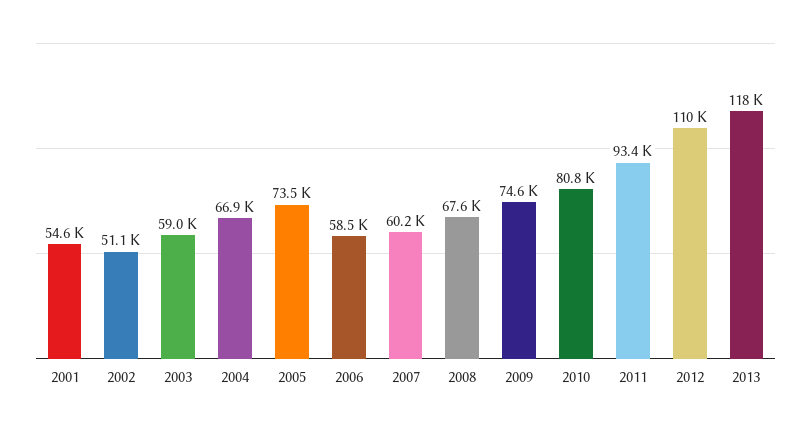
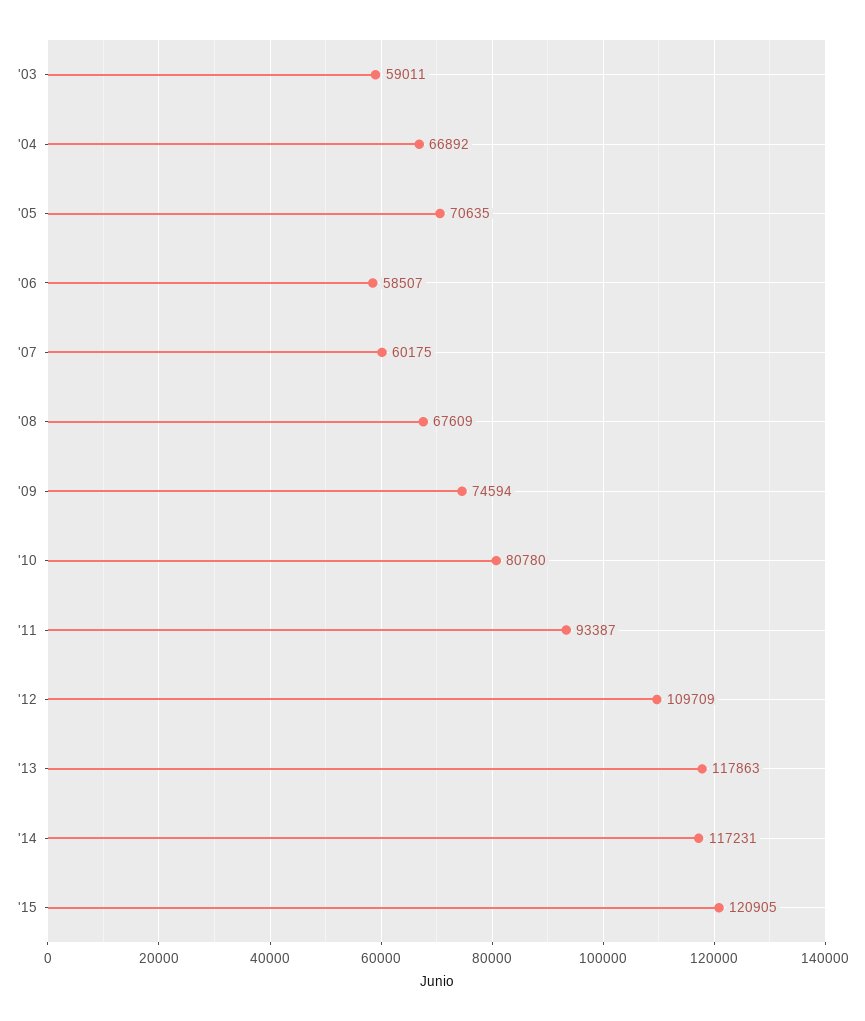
2001: 54600 -> none
2002: 51100 -> none
2005: 73500 -> 70635
'14: none -> 117231
'15: none -> 120905

